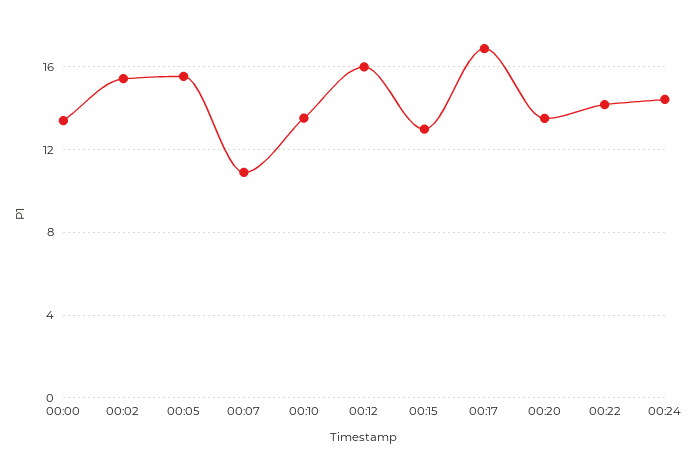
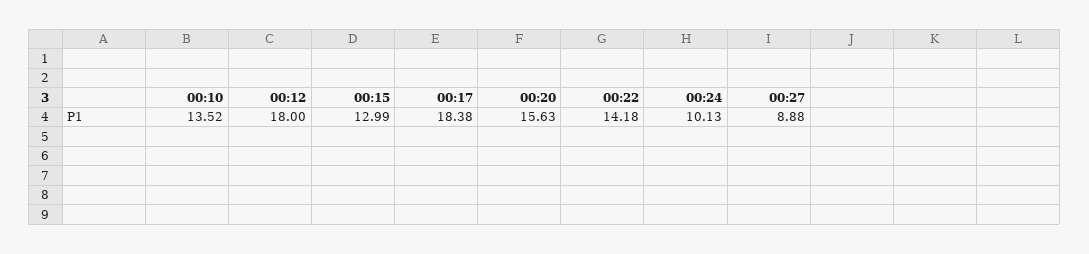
00:00: 13.5 -> none
00:02: 15.5 -> none
00:05: 15.5 -> none
00:07: 11 -> none
00:12: 16 -> 18
00:17: 17 -> 18.38
00:20: 13.5 -> 15.63
00:24: 14.5 -> 10.13
00:27: none -> 8.88

